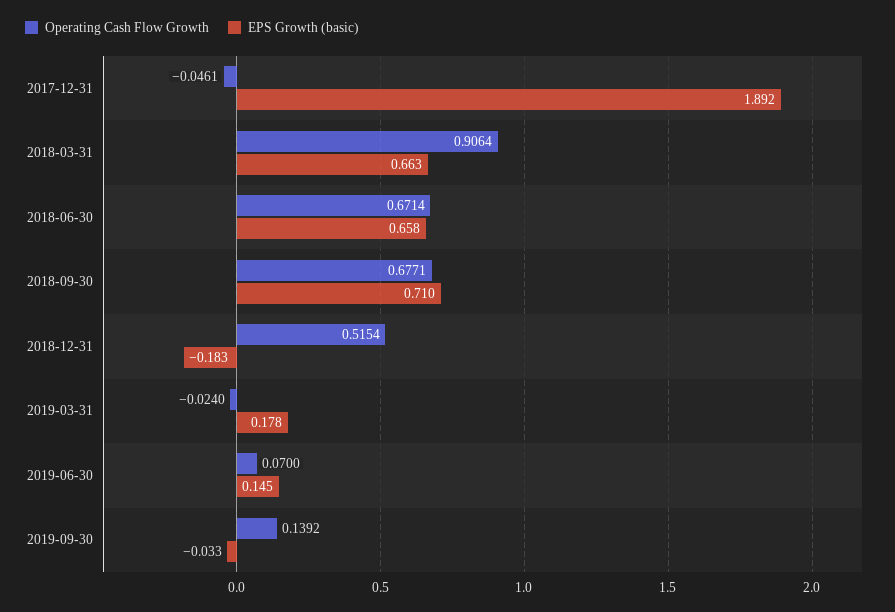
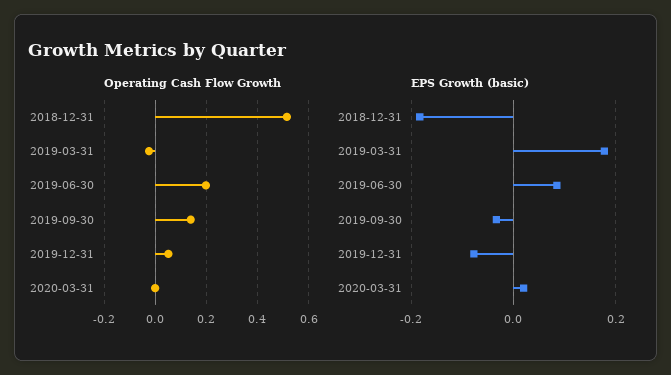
Operating Cash Flow Growth, 2017-12-31: -0.0461 -> none
EPS Growth (basic), 2017-12-31: 1.892 -> none
Operating Cash Flow Growth, 2018-03-31: 0.9064 -> none
EPS Growth (basic), 2018-03-31: 0.663 -> none
Operating Cash Flow Growth, 2018-06-30: 0.6714 -> none
EPS Growth (basic), 2018-06-30: 0.658 -> none
Operating Cash Flow Growth, 2018-09-30: 0.6771 -> none
EPS Growth (basic), 2018-09-30: 0.71 -> none
Operating Cash Flow Growth, 2019-06-30: 0.07 -> 0.2
EPS Growth (basic), 2019-06-30: 0.145 -> 0.08
Operating Cash Flow Growth, 2019-12-31: none -> 0.05
Operating Cash Flow Growth, 2020-03-31: none -> 0
EPS Growth (basic), 2019-12-31: none -> -0.08
EPS Growth (basic), 2020-03-31: none -> 0.02

